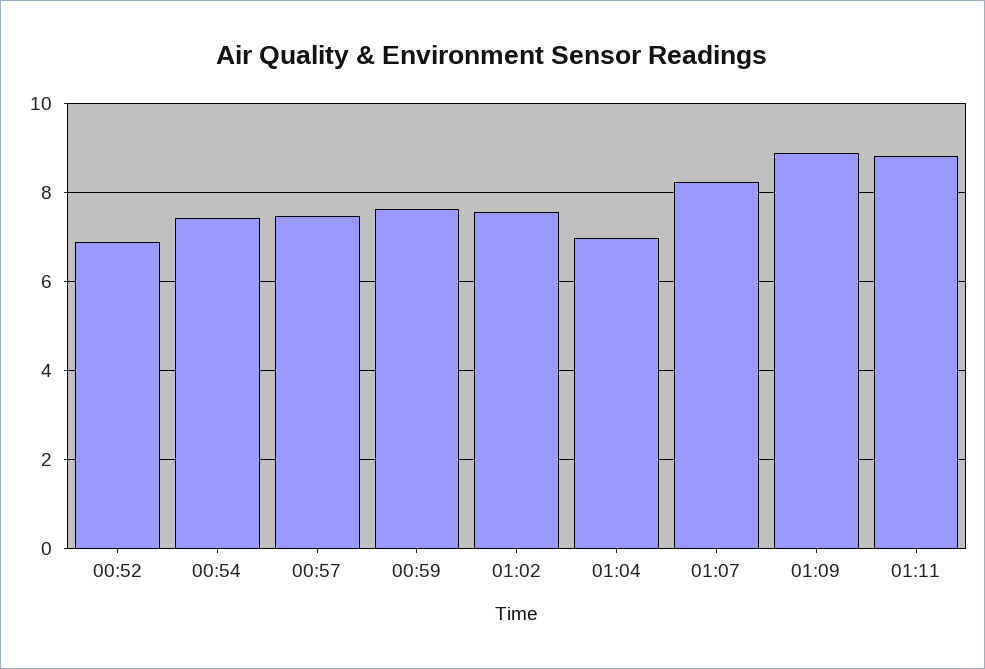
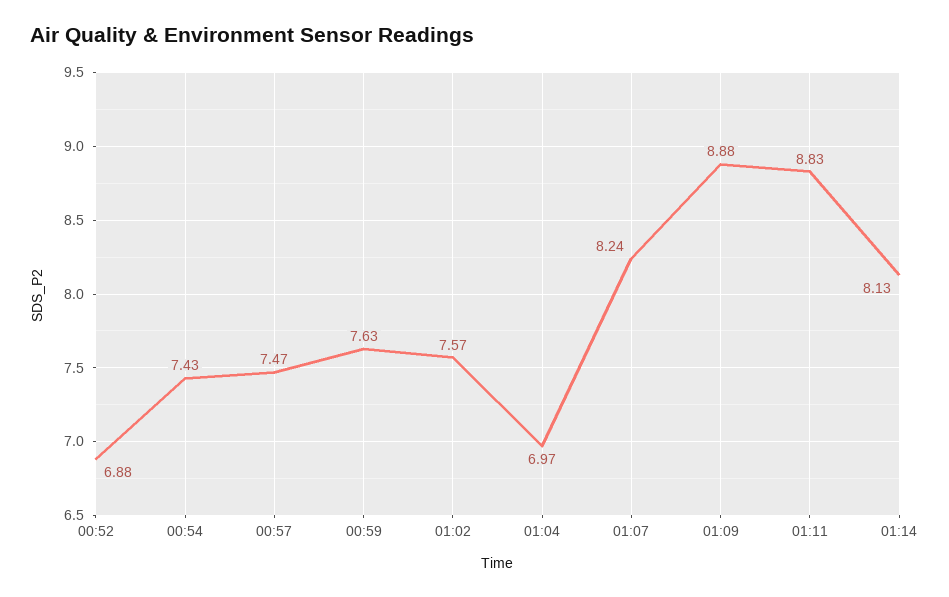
01:14: none -> 8.13

